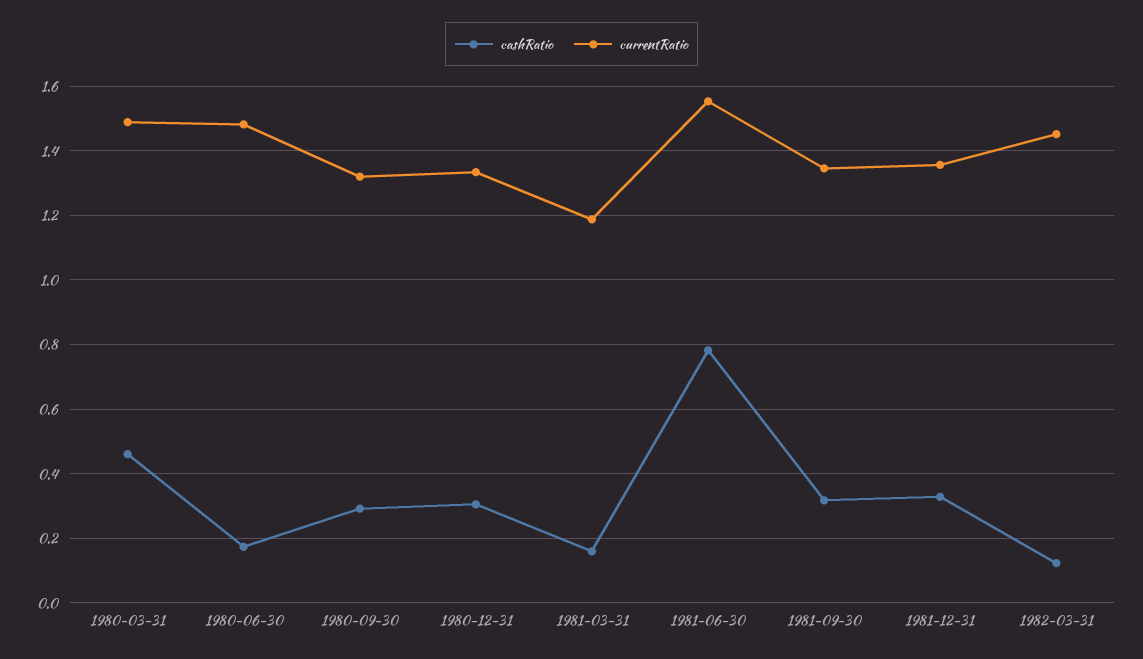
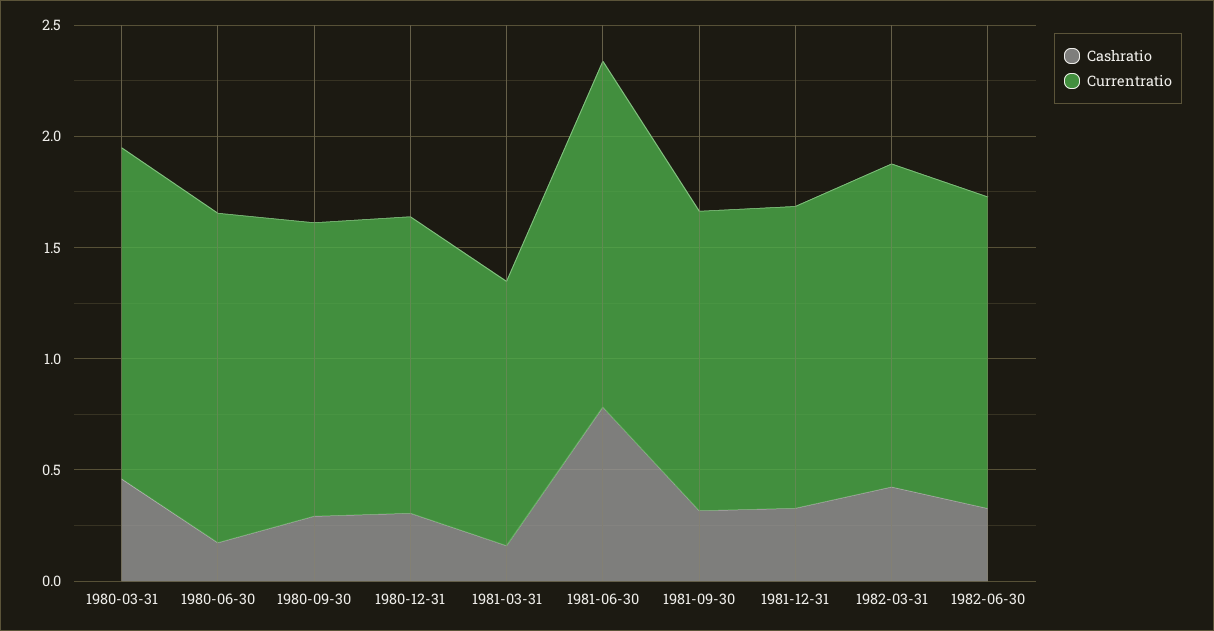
cashRatio, 1982-03-31: 0.12 -> 0.4
cashRatio, 1982-06-30: none -> 0.3
currentRatio, 1982-06-30: none -> 1.4

